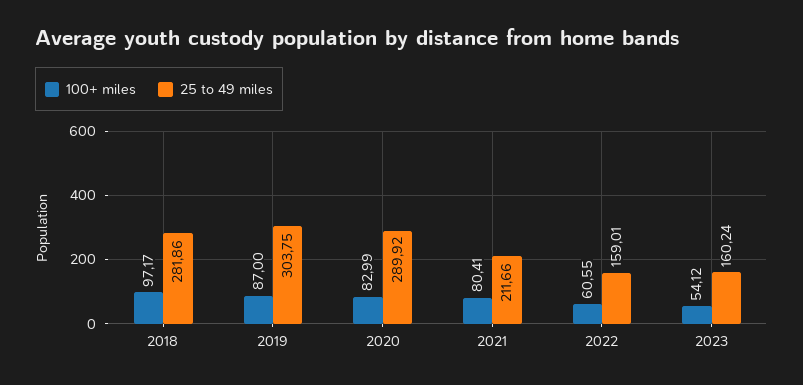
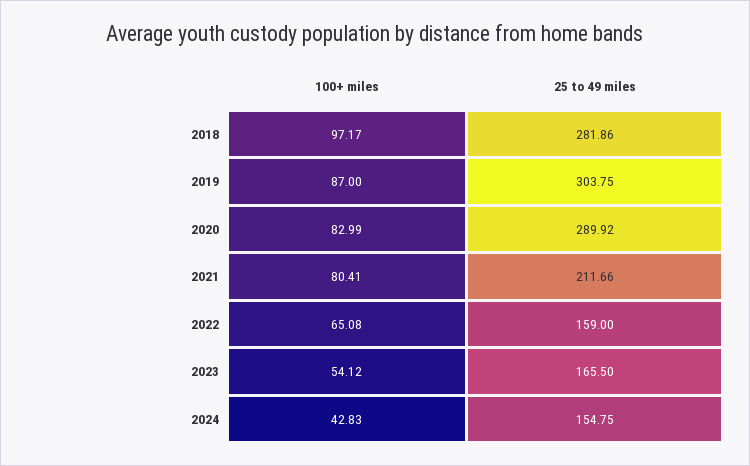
100+ miles, 2022: 60.55 -> 65.08
25 to 49 miles, 2022: 159.01 -> 159
25 to 49 miles, 2023: 160.24 -> 165.5
100+ miles, 2024: none -> 42.83
25 to 49 miles, 2024: none -> 154.75

